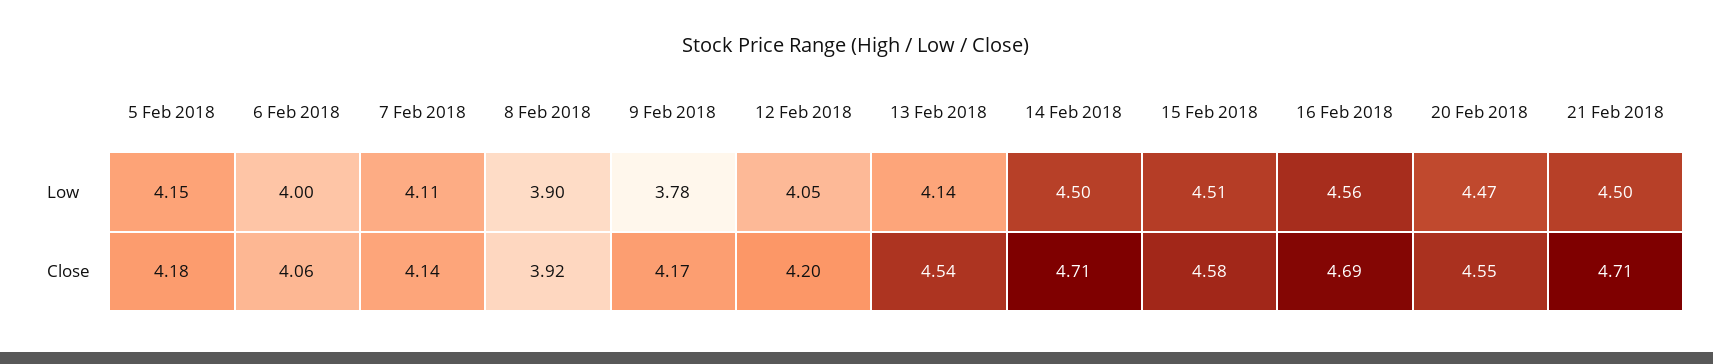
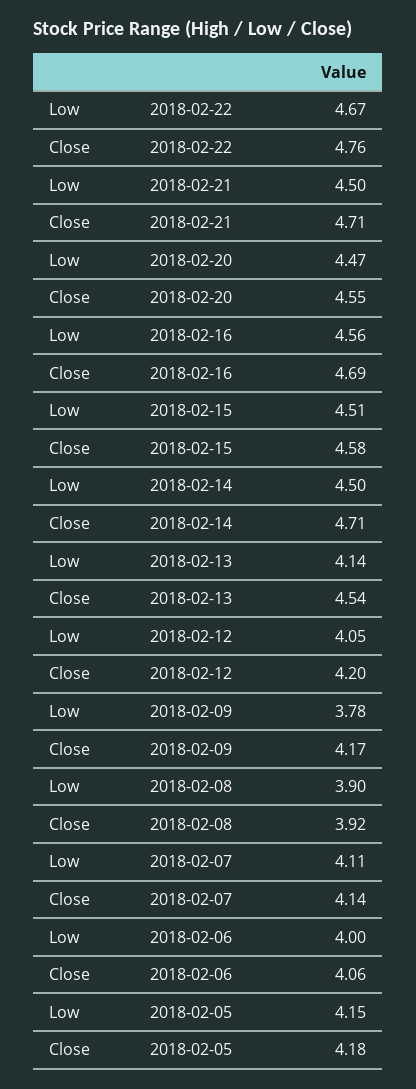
2018-02-22, Low: none -> 4.67
2018-02-22, Close: none -> 4.76

